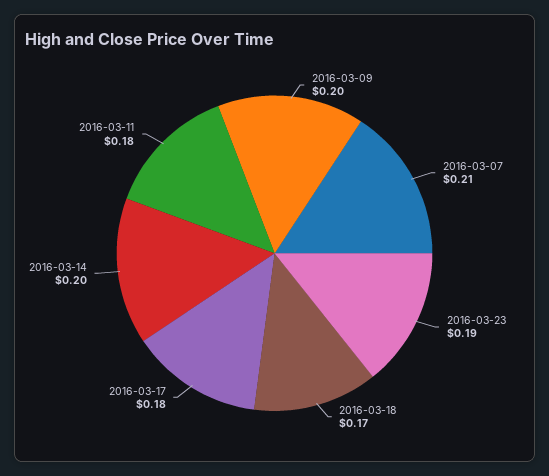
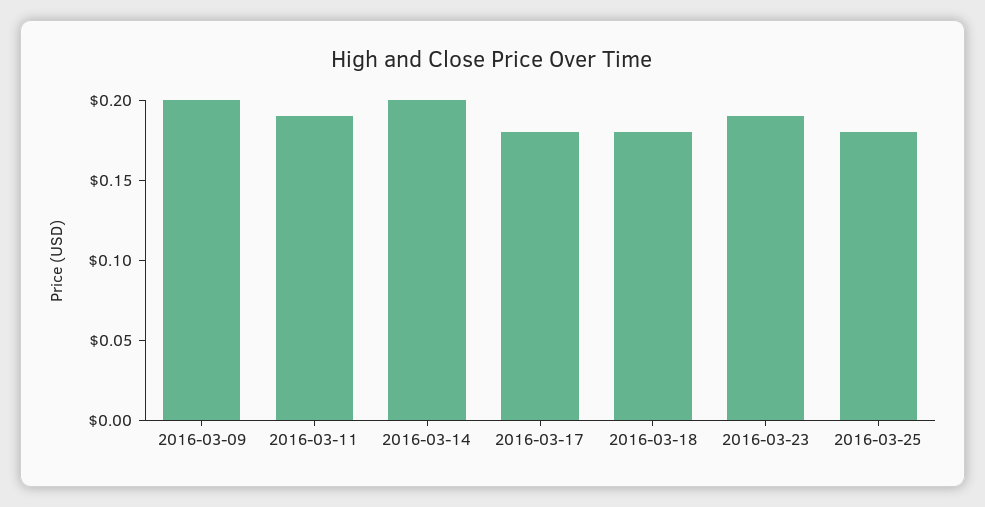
2016-03-07: 0.21 -> none
2016-03-18: 0.17 -> 0.18
2016-03-11: 0.18 -> 0.19
2016-03-25: none -> 0.18

